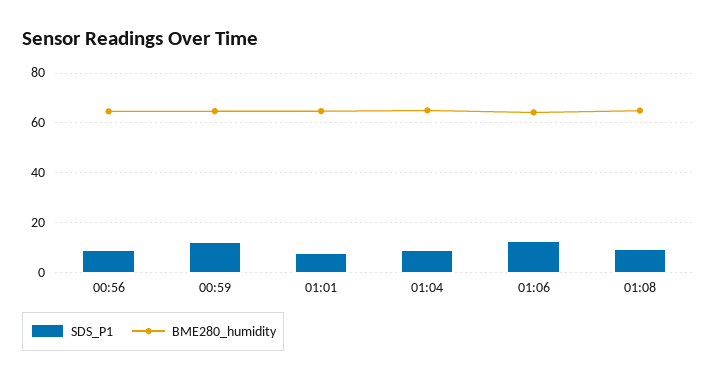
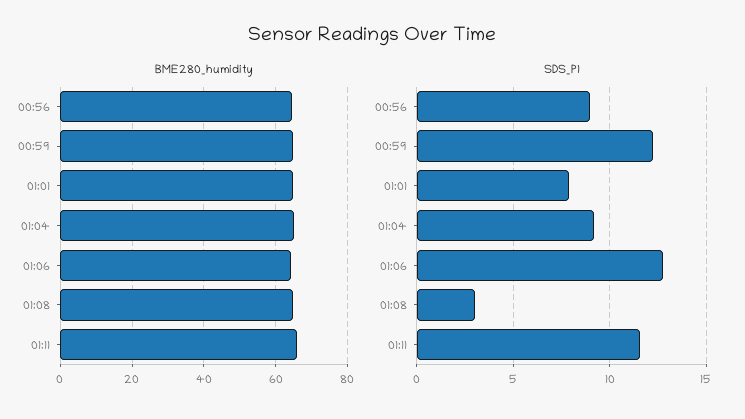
SDS_P1, 01:08: 10 -> 3
BME280_humidity, 01:11: none -> 66
SDS_P1, 01:11: none -> 11.5

